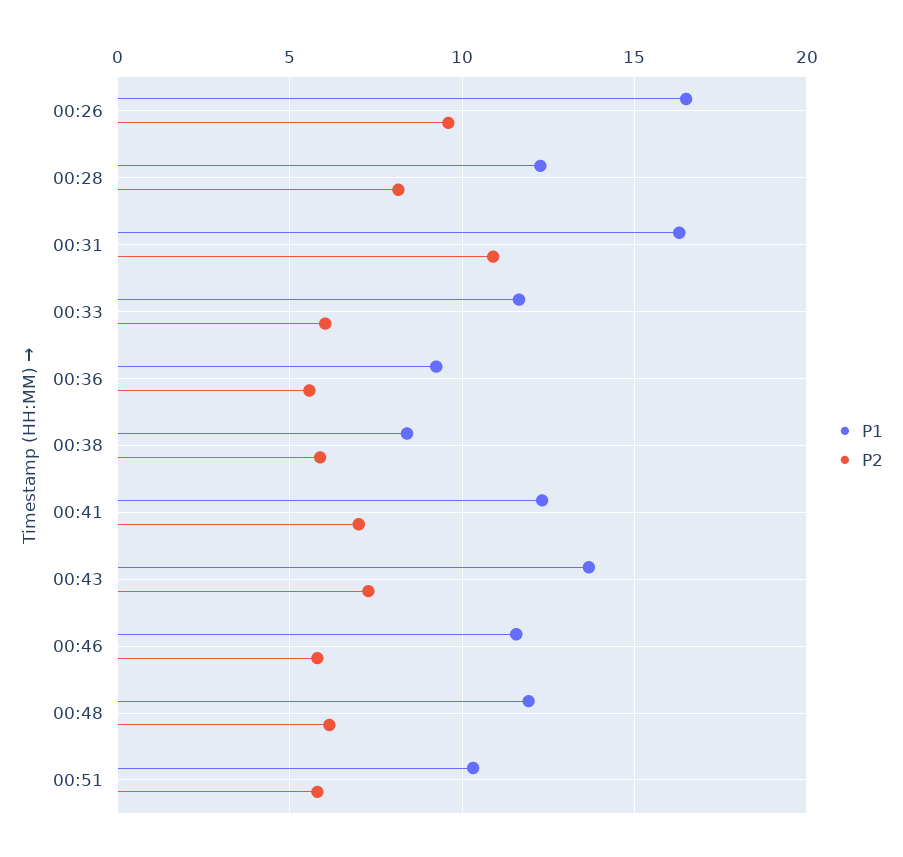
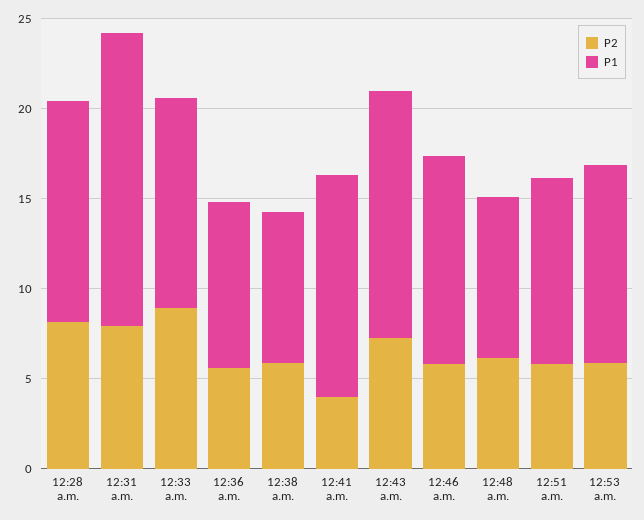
P1, 00:26: 16.5 -> none
P2, 00:26: 9.5 -> none
P2, 00:31: 11 -> 8
P2, 00:33: 6 -> 9
P2, 00:41: 7 -> 4
P1, 00:48: 12 -> 9
P2, 12:53 a.m.: none -> 6
P1, 12:53 a.m.: none -> 11

